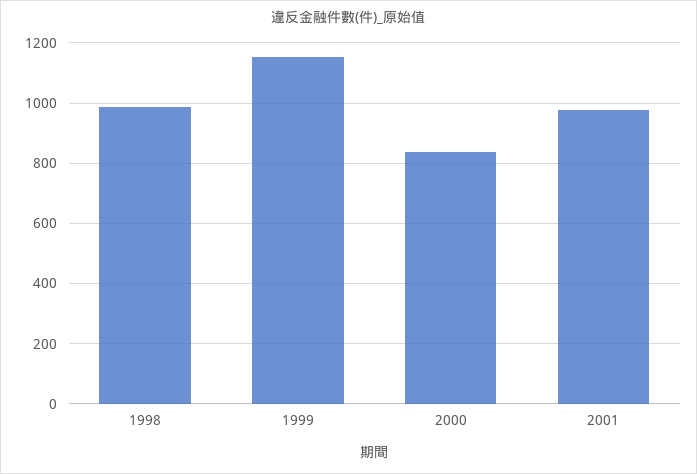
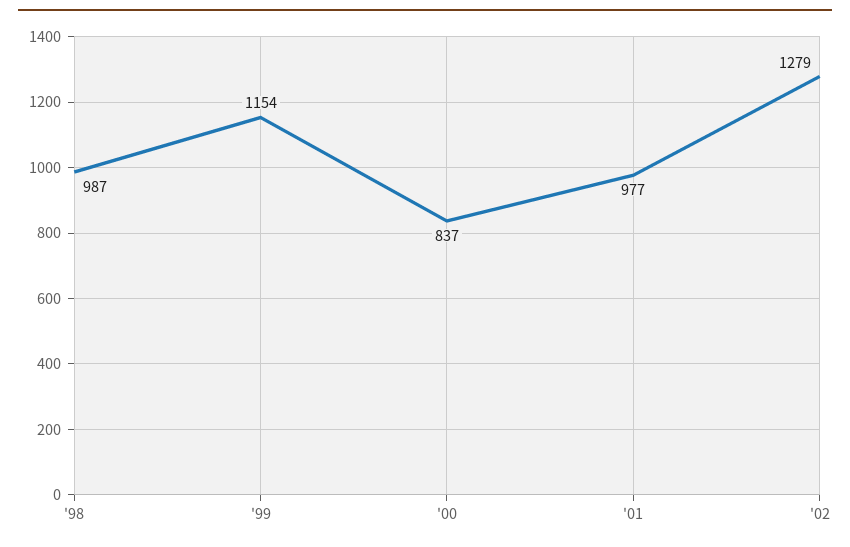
'02: none -> 1279

